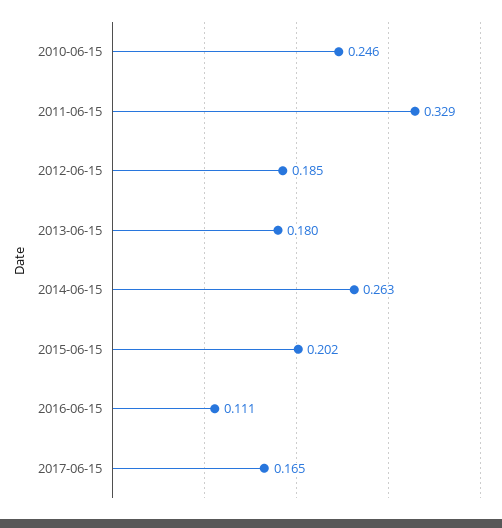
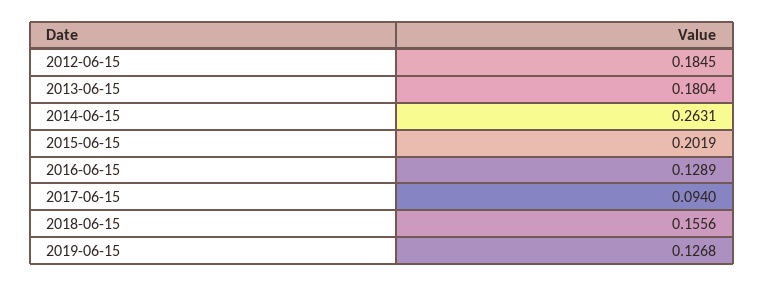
2010-06-15: 0.246 -> none
2011-06-15: 0.329 -> none
2016-06-15: 0.111 -> 0.1289
2017-06-15: 0.165 -> 0.094
2018-06-15: none -> 0.1556
2019-06-15: none -> 0.1268

